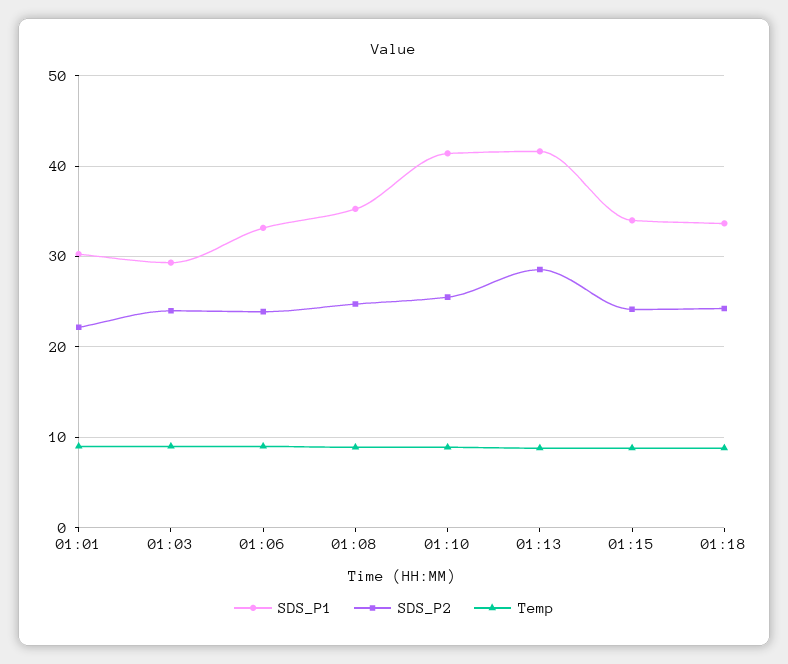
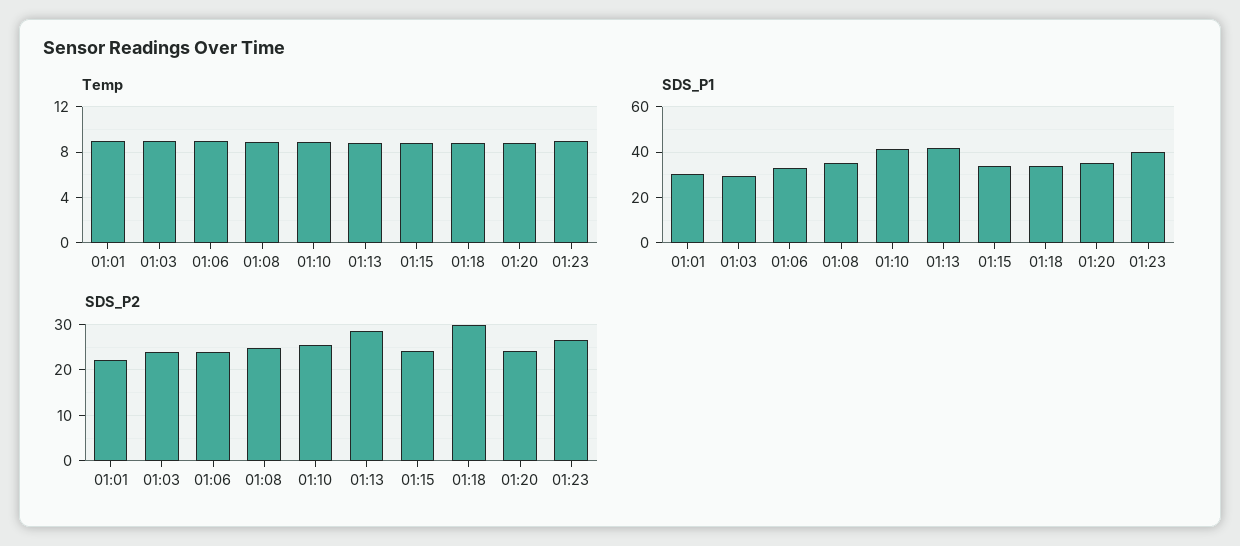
SDS_P2, 01:18: 24 -> 30
Temp, 01:20: none -> 9
Temp, 01:23: none -> 9
SDS_P1, 01:20: none -> 35
SDS_P1, 01:23: none -> 40
SDS_P2, 01:20: none -> 24
SDS_P2, 01:23: none -> 26

